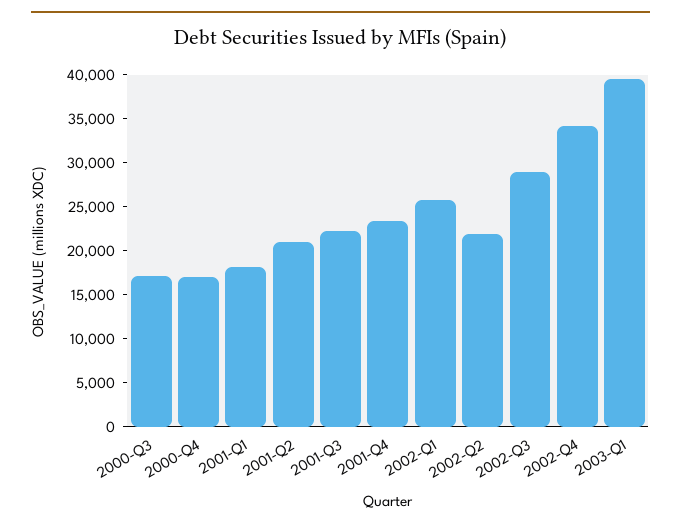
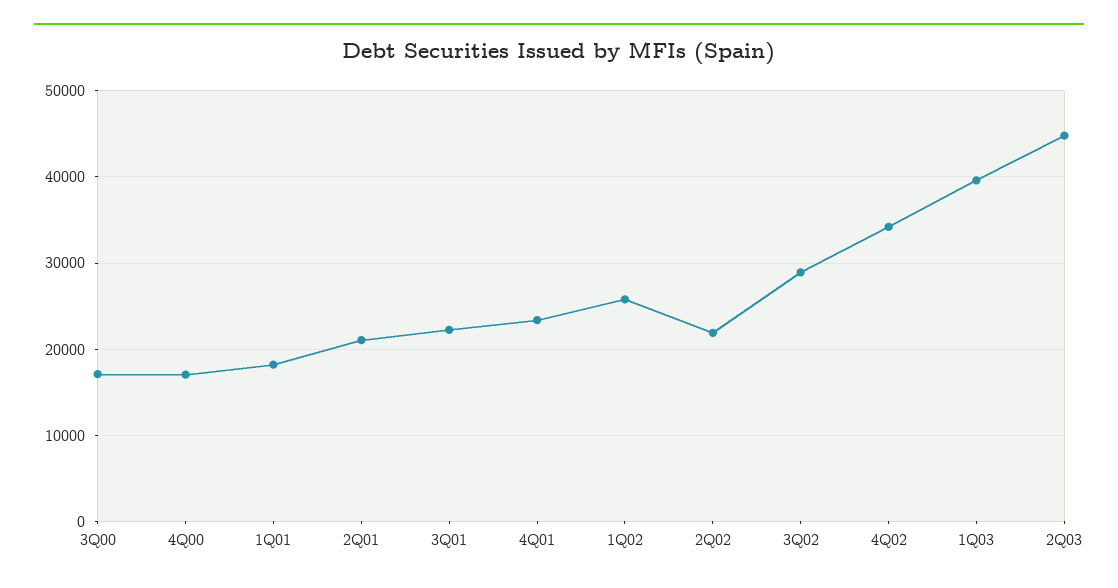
2Q03: none -> 45000

